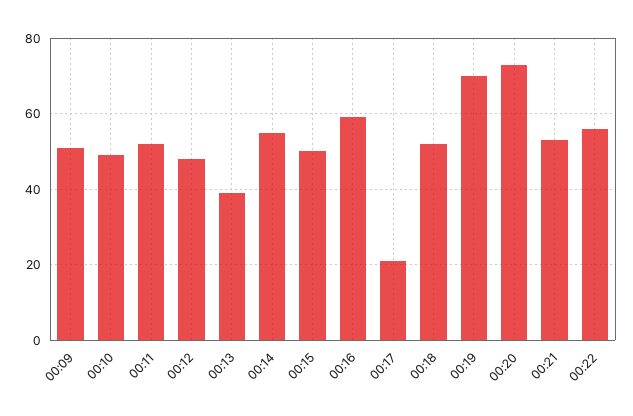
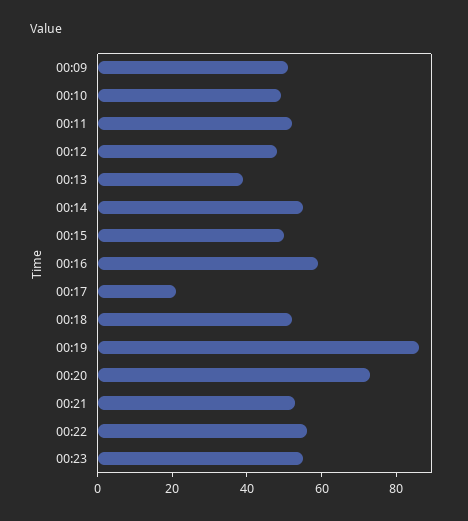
00:19: 70 -> 85
00:23: none -> 55

